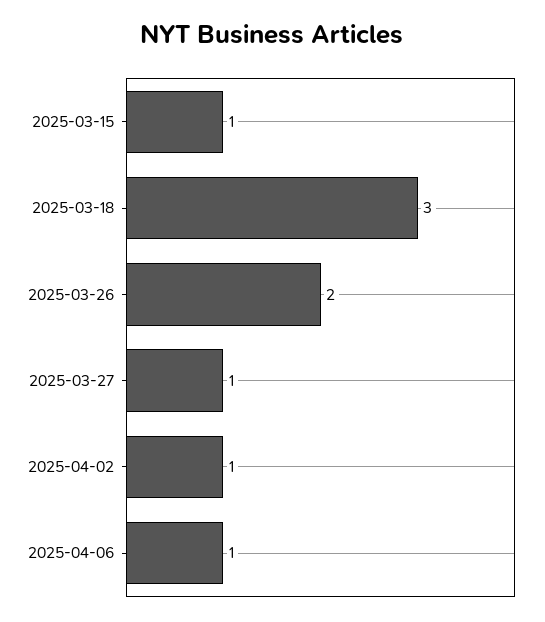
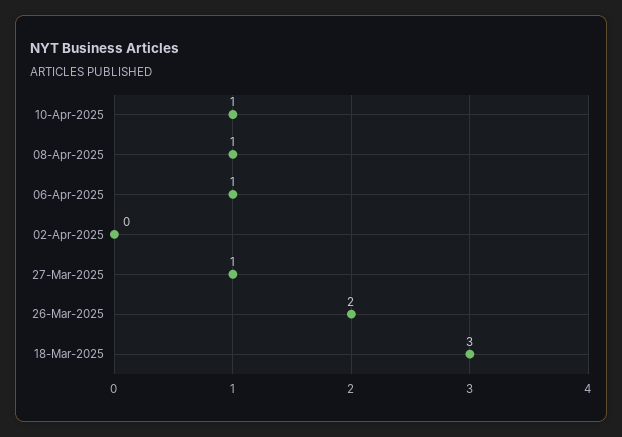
2025-03-15: 1 -> none
2025-04-02: 1 -> 0
10-Apr-2025: none -> 1
08-Apr-2025: none -> 1

